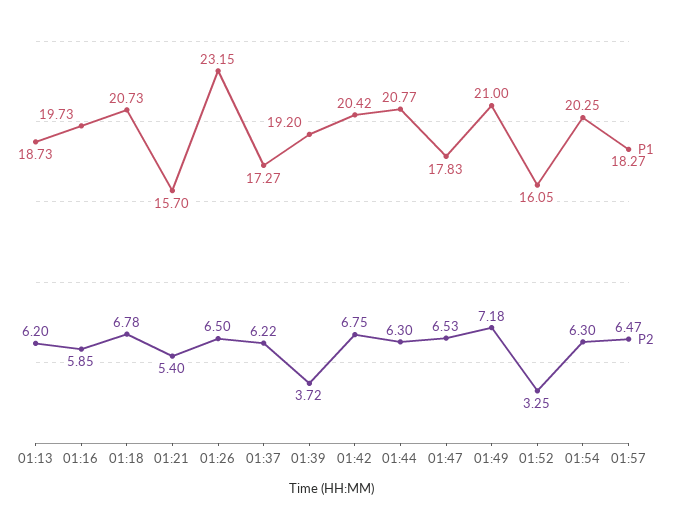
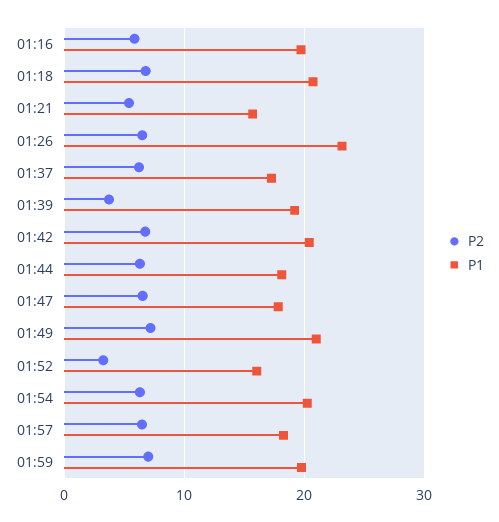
P1, 01:13: 18.73 -> none
P2, 01:13: 6.2 -> none
P1, 01:44: 20.77 -> 18
P2, 01:59: none -> 7
P1, 01:59: none -> 20

